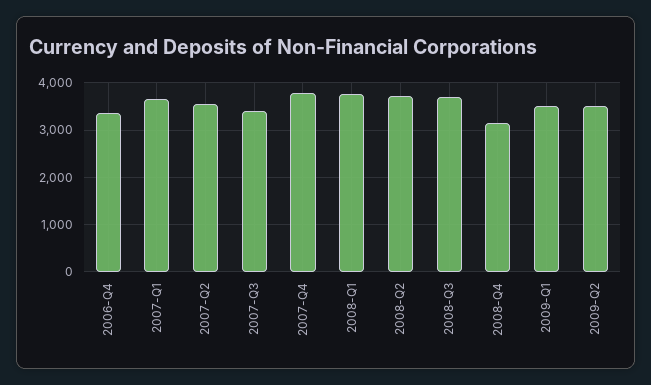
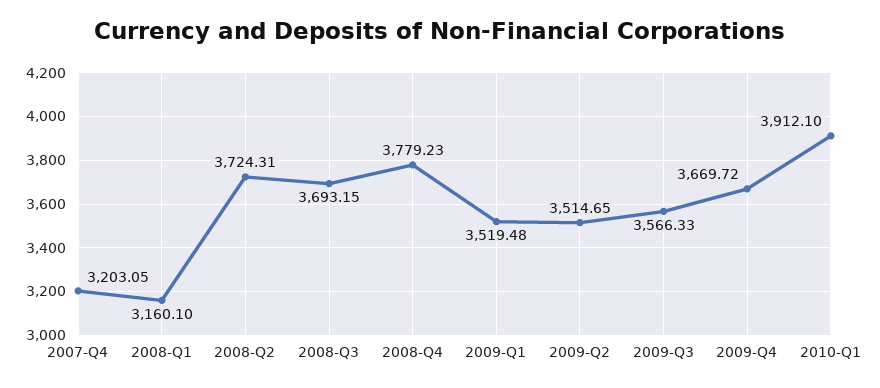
2006-Q4: 3400 -> none
2007-Q1: 3600 -> none
2007-Q2: 3600 -> none
2007-Q3: 3400 -> none
2007-Q4: 3800 -> 3203.05
2008-Q1: 3800 -> 3160.1
2008-Q4: 3200 -> 3779.23
2009-Q3: none -> 3566.33
2009-Q4: none -> 3669.72
2010-Q1: none -> 3912.1

